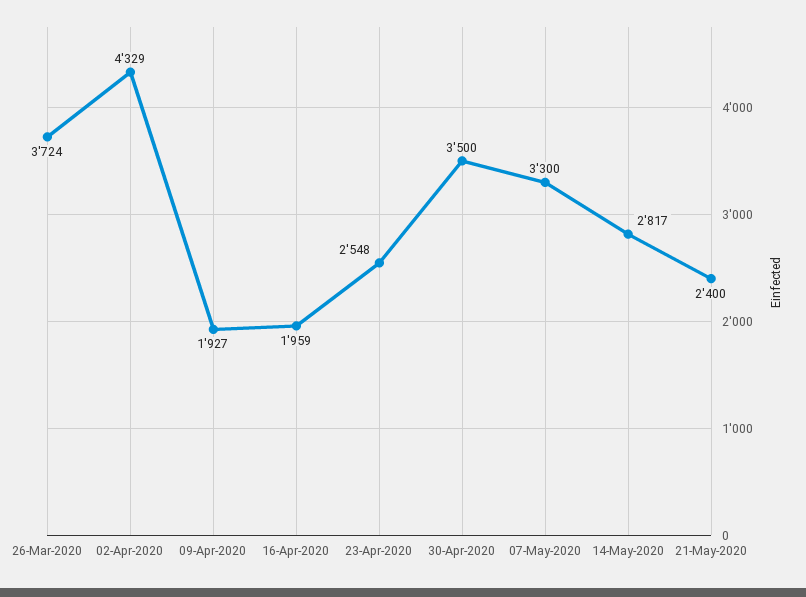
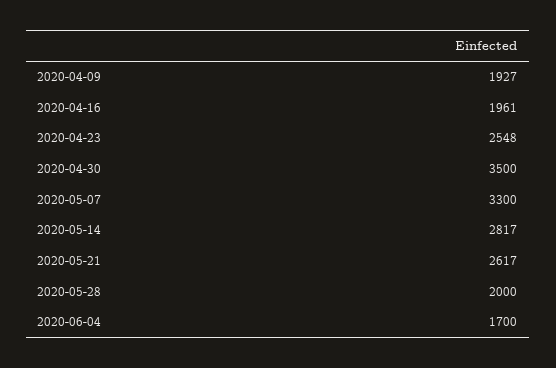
26-Mar-2020: 3724 -> none
02-Apr-2020: 4329 -> none
16-Apr-2020: 1959 -> 1961
21-May-2020: 2400 -> 2617
2020-05-28: none -> 2000
2020-06-04: none -> 1700

